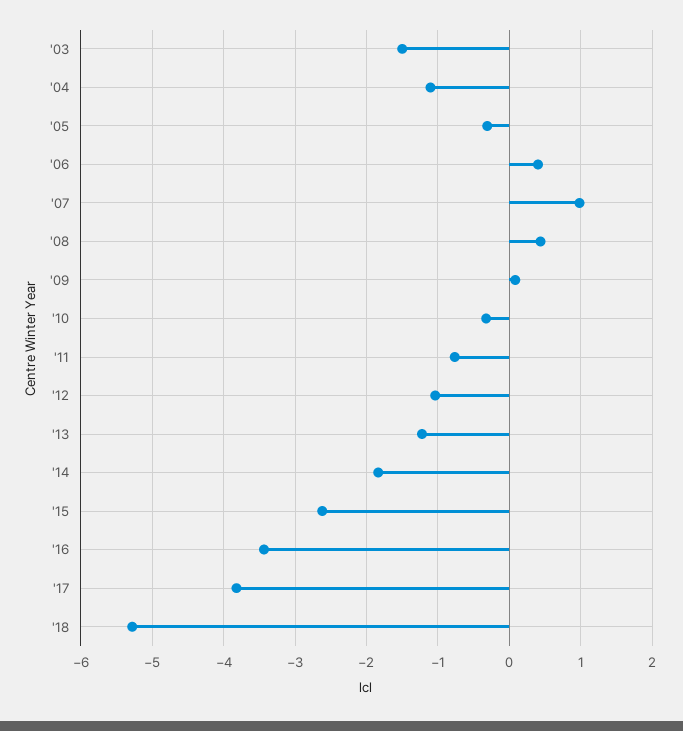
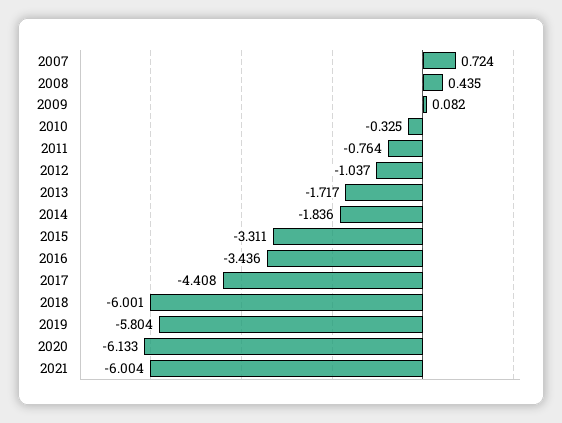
'03: -1.5 -> none
'04: -1.1 -> none
'05: -0.3 -> none
'06: 0.4 -> none
'07: 1 -> 0.724
'13: -1.2 -> -1.717
'15: -2.6 -> -3.311
'17: -3.8 -> -4.408
'18: -5.3 -> -6.001
2019: none -> -5.804
2020: none -> -6.133
2021: none -> -6.004

